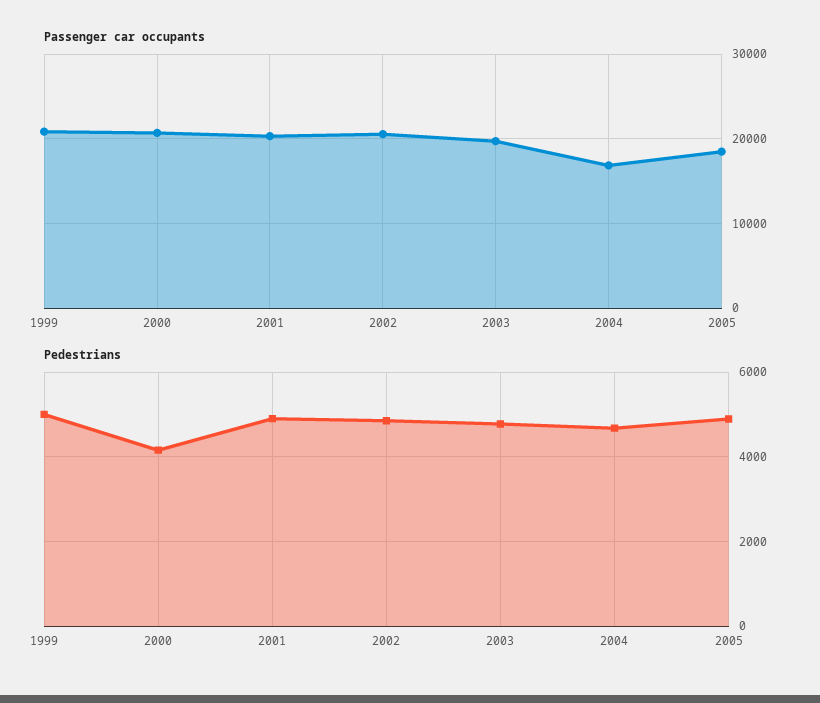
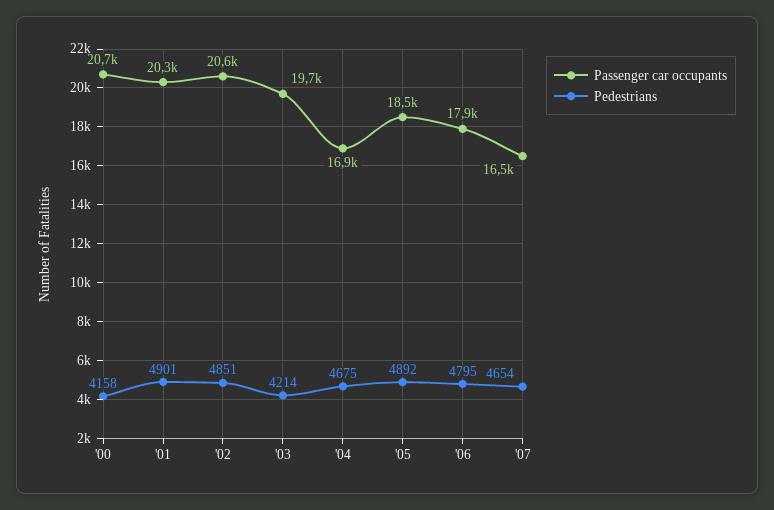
Passenger car occupants, 1999: 21000 -> none
Pedestrians, 1999: 5000 -> none
Pedestrians, 2003: 4800 -> 4214
Passenger car occupants, '06: none -> 17900
Pedestrians, '06: none -> 4795
Passenger car occupants, '07: none -> 16500
Pedestrians, '07: none -> 4654

